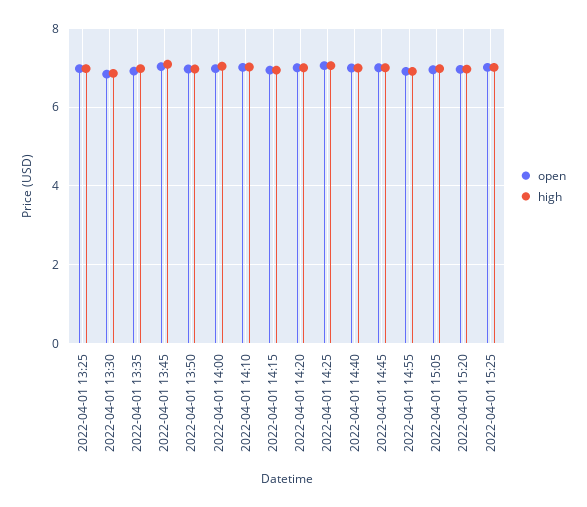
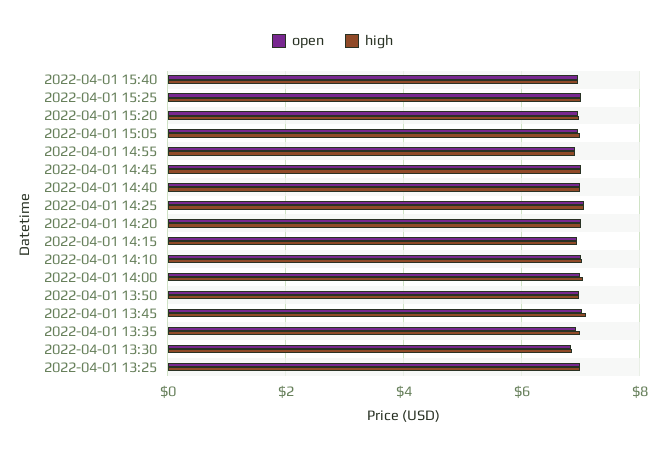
open, 2022-04-01 15:40: none -> 7
high, 2022-04-01 15:40: none -> 7

